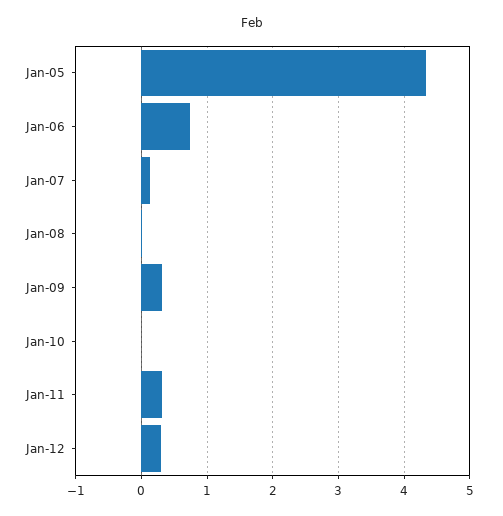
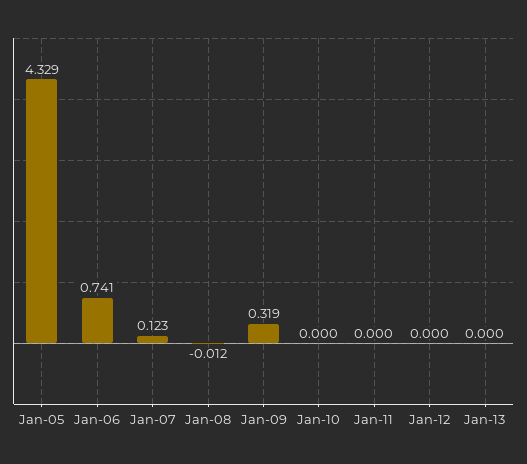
Jan-11: 0.3 -> 0
Jan-12: 0.3 -> 0
Jan-13: none -> 0

